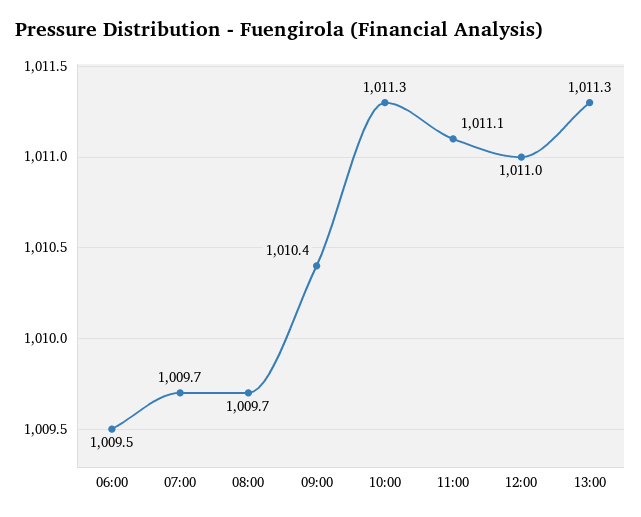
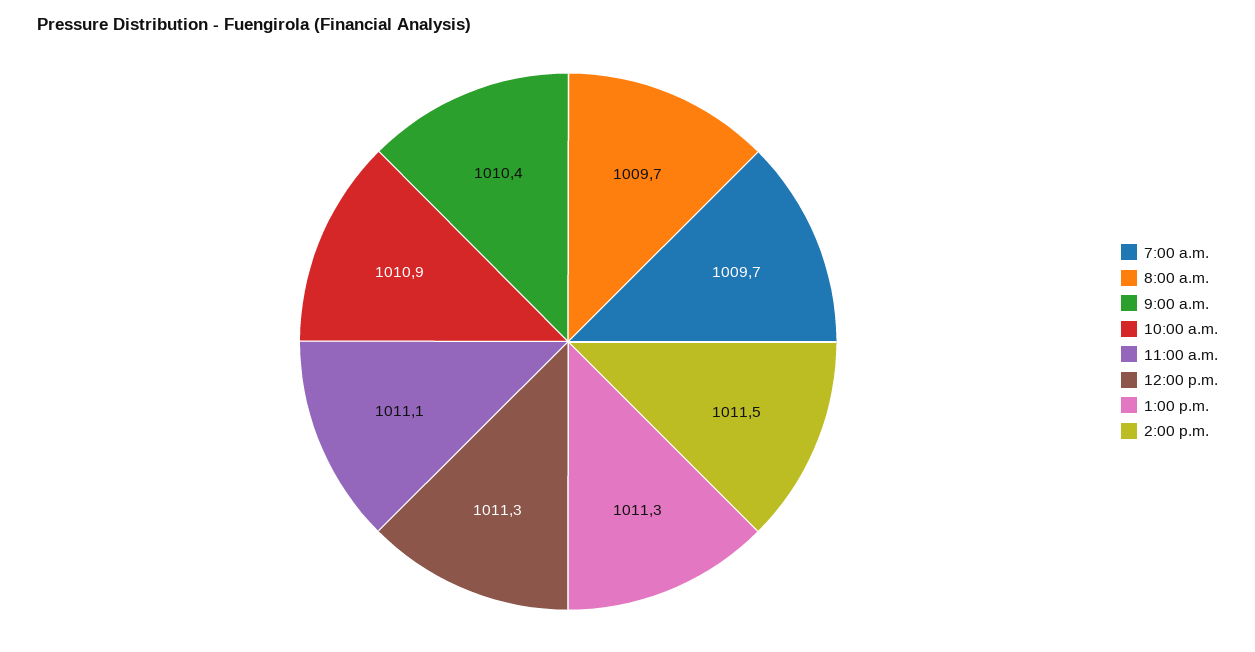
06:00: 1009.5 -> none
10:00: 1011.3 -> 1010.9
12:00: 1011 -> 1011.3
2:00 p.m.: none -> 1011.5

